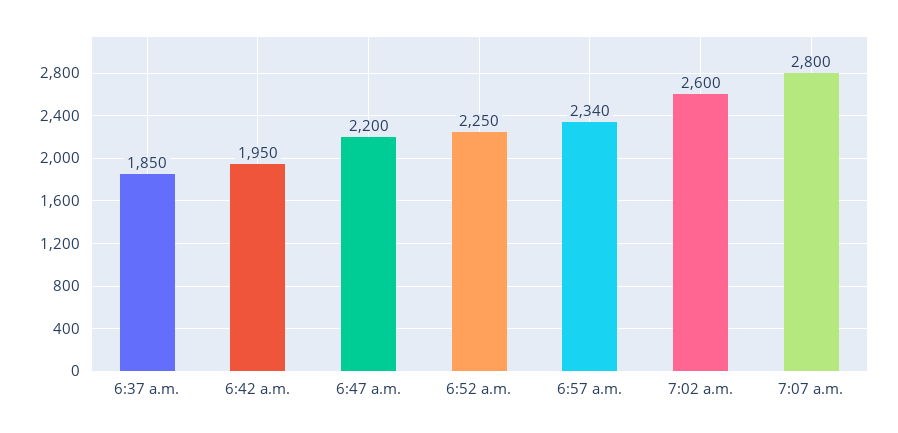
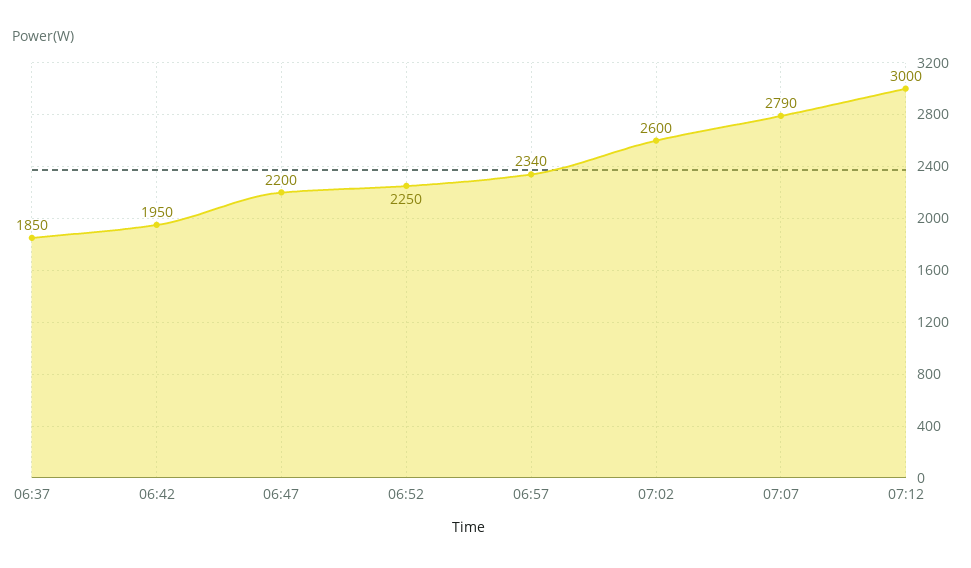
7:07 a.m.: 2800 -> 2790
07:12: none -> 3000

